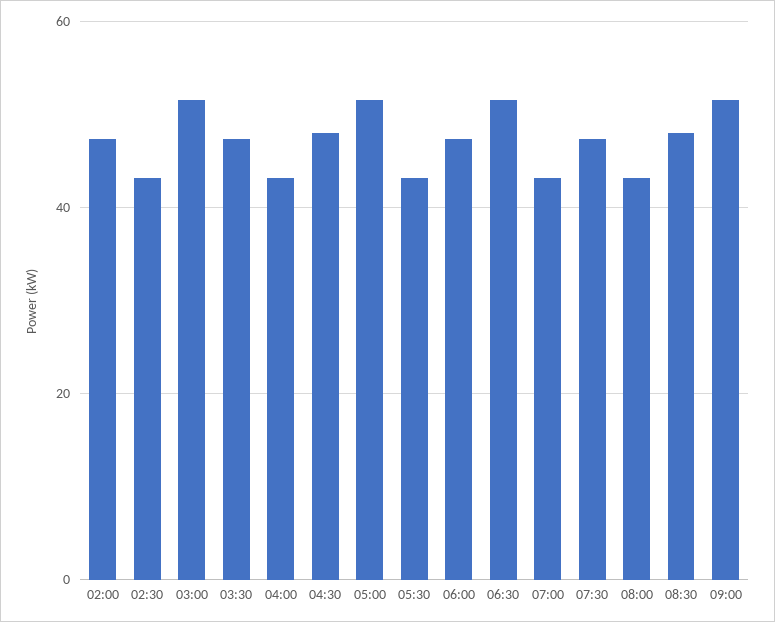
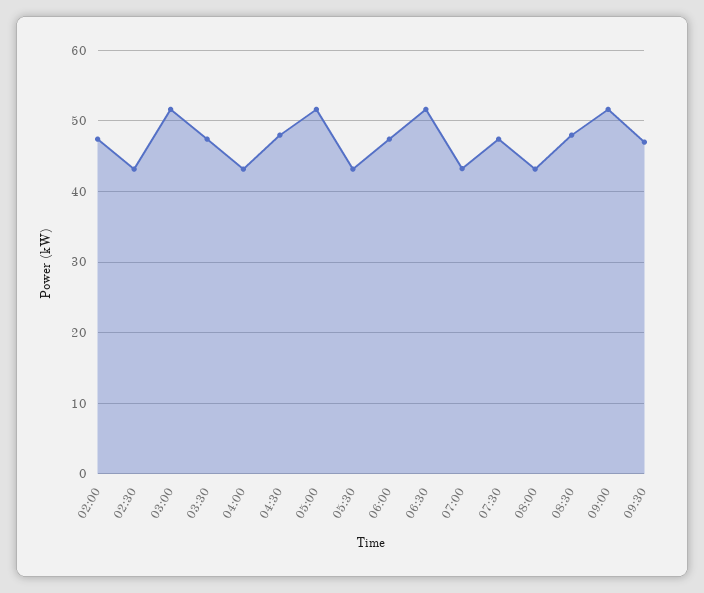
09:30: none -> 47

